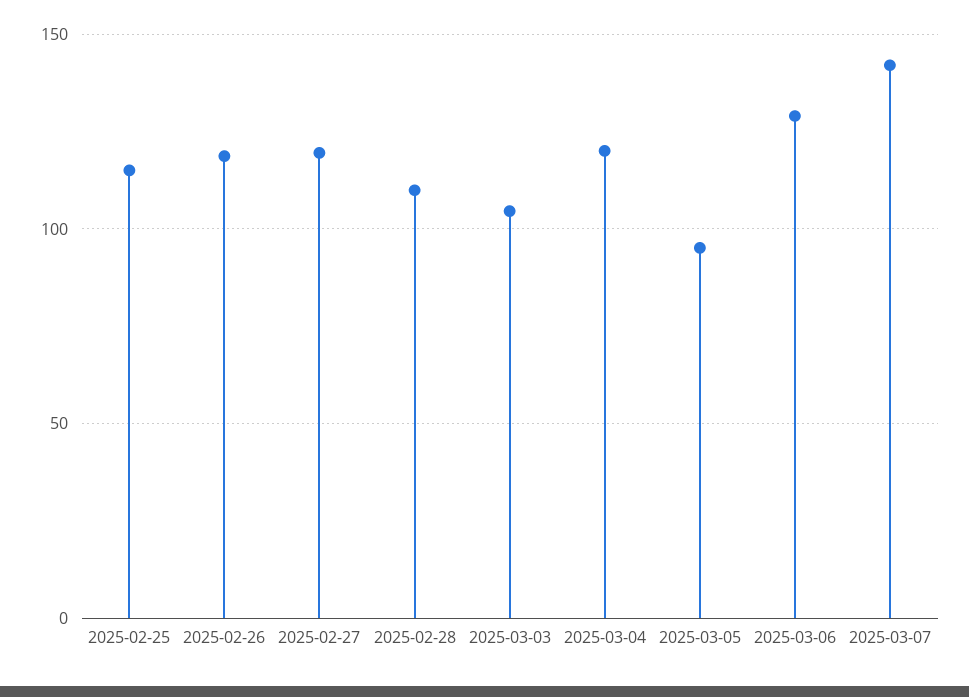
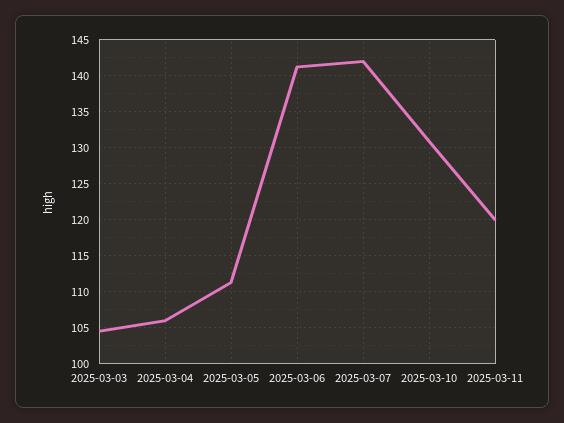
2025-02-25: 115 -> none
2025-02-26: 120 -> none
2025-02-27: 120 -> none
2025-02-28: 110 -> none
2025-03-04: 120 -> 106
2025-03-05: 95 -> 111
2025-03-06: 130 -> 141
2025-03-10: none -> 131
2025-03-11: none -> 120

